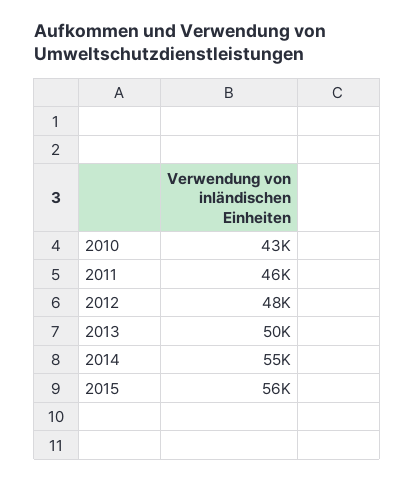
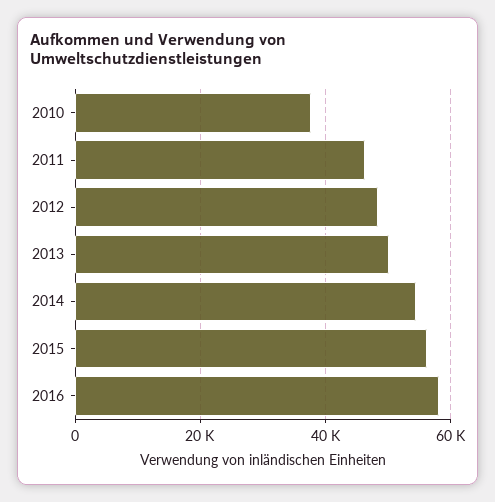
2010: 43000 -> 38000
2016: none -> 58000

